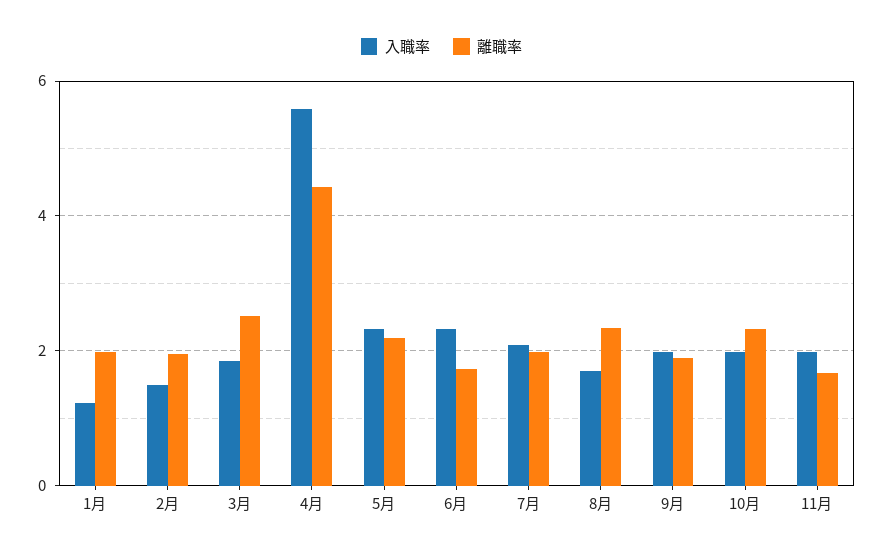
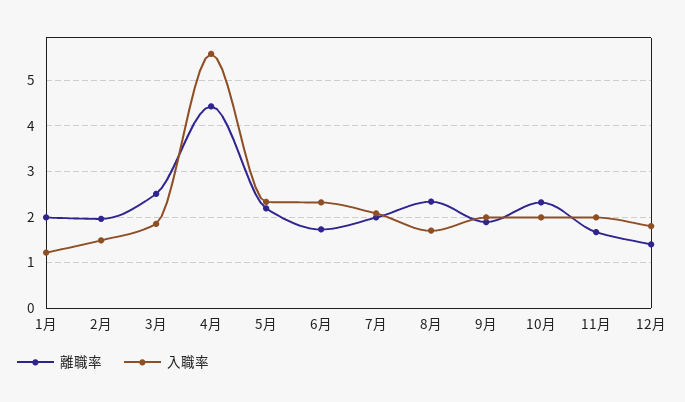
離職率, 12月: none -> 1.4
入職率, 12月: none -> 1.8

